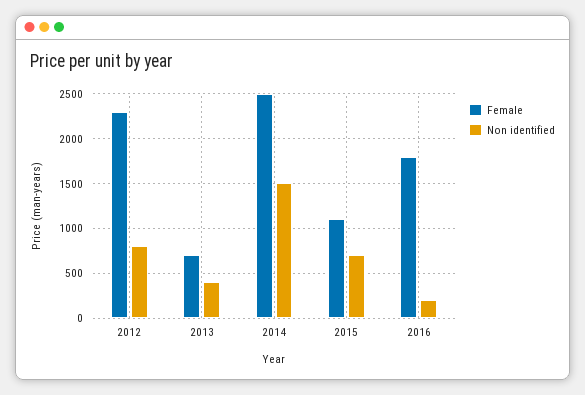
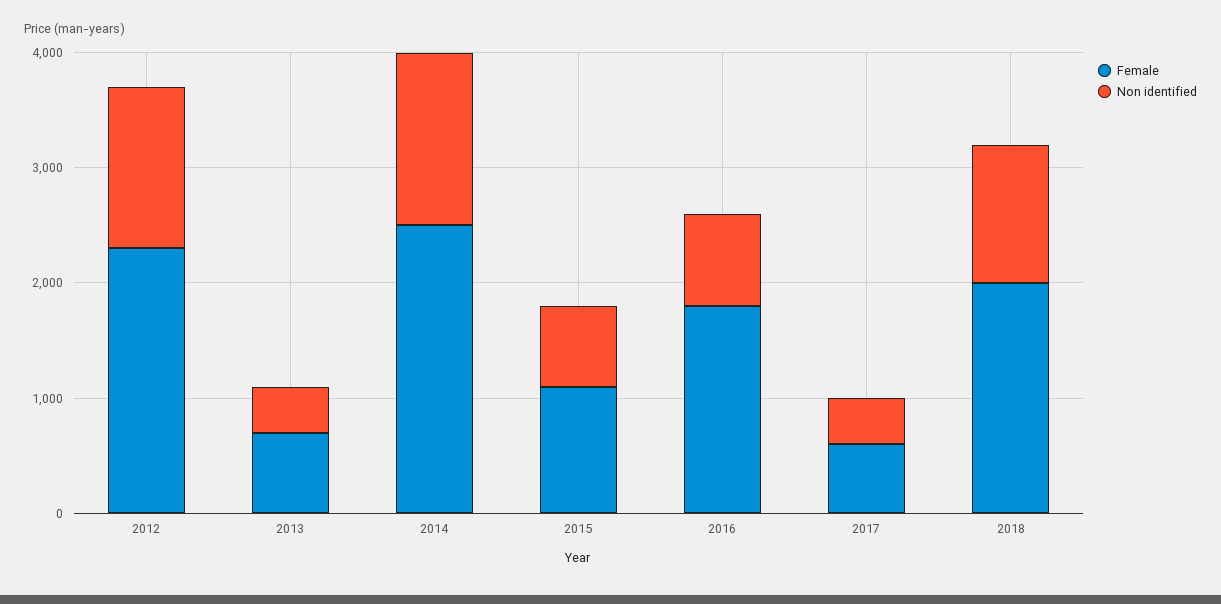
Non identified, 2012: 800 -> 1400
Non identified, 2016: 200 -> 800
Female, 2017: none -> 600
Non identified, 2017: none -> 400
Female, 2018: none -> 2000
Non identified, 2018: none -> 1200

